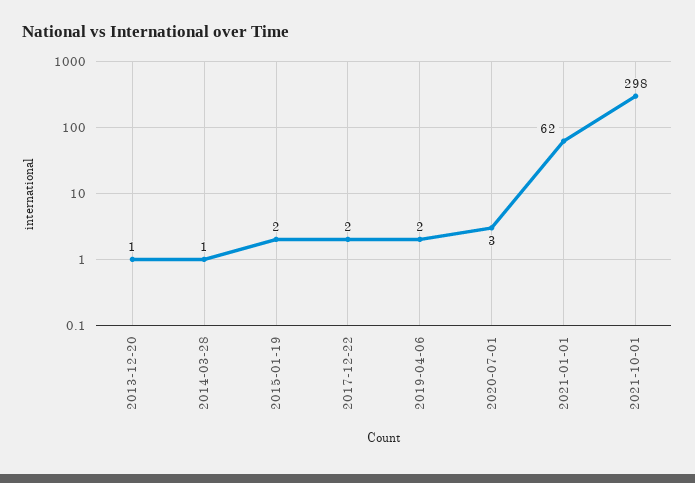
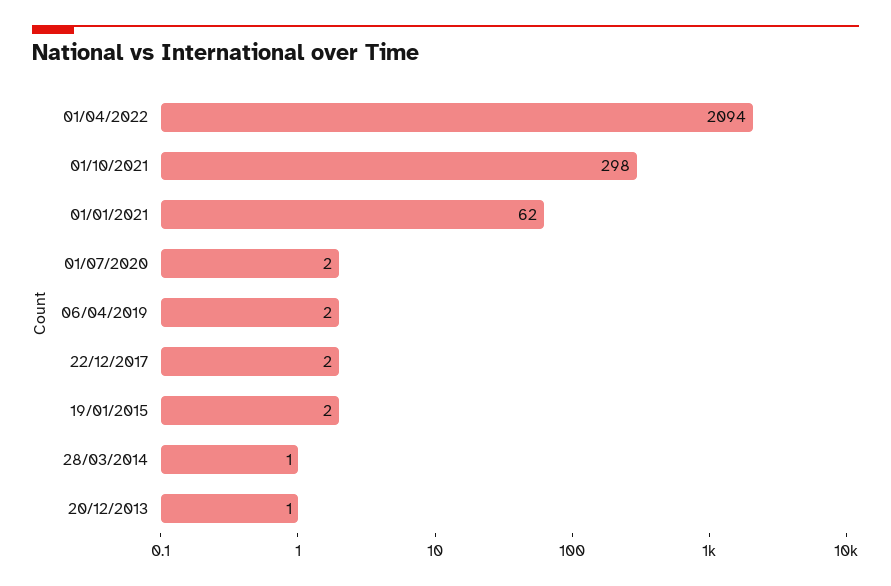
2020-07-01: 3 -> 2
01/04/2022: none -> 2094

